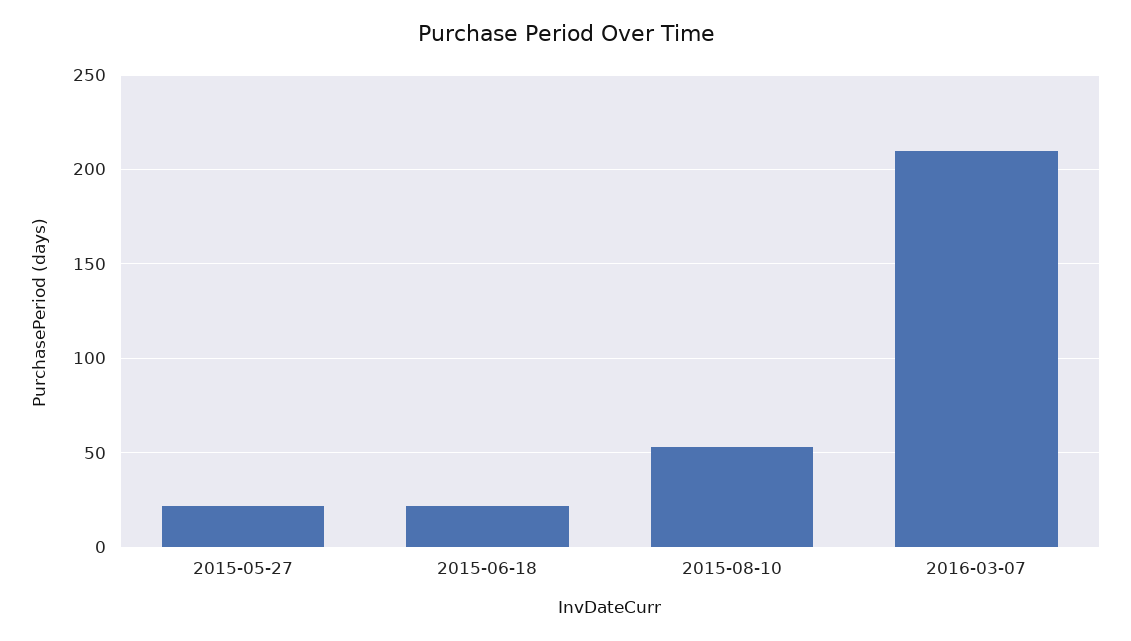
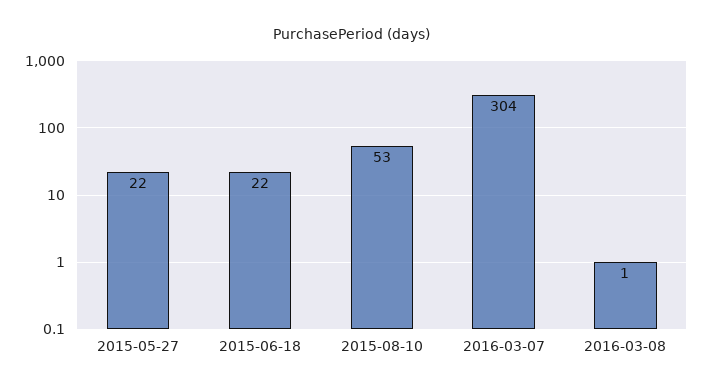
2016-03-07: 210 -> 304
2016-03-08: none -> 1

